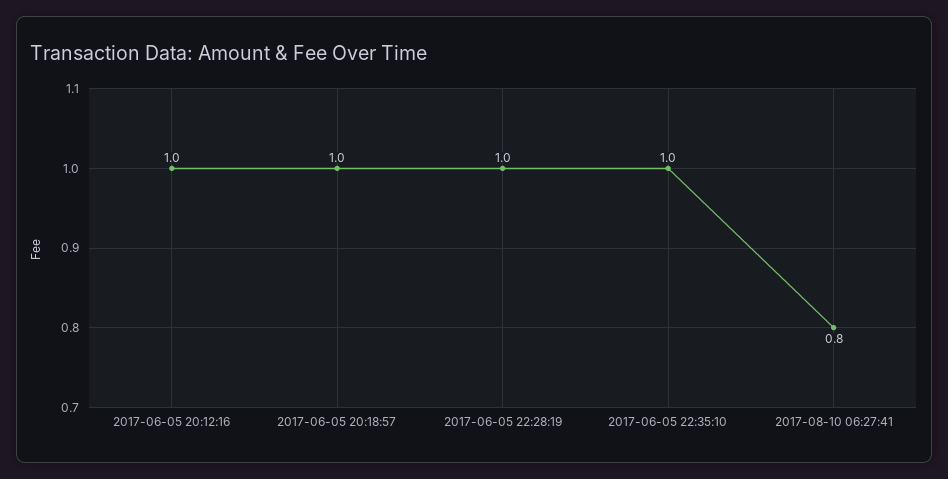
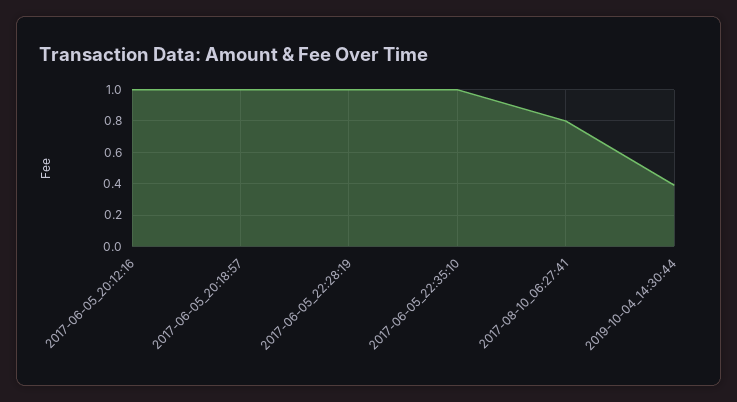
2019-10-04_14:30:44: none -> 0.4

